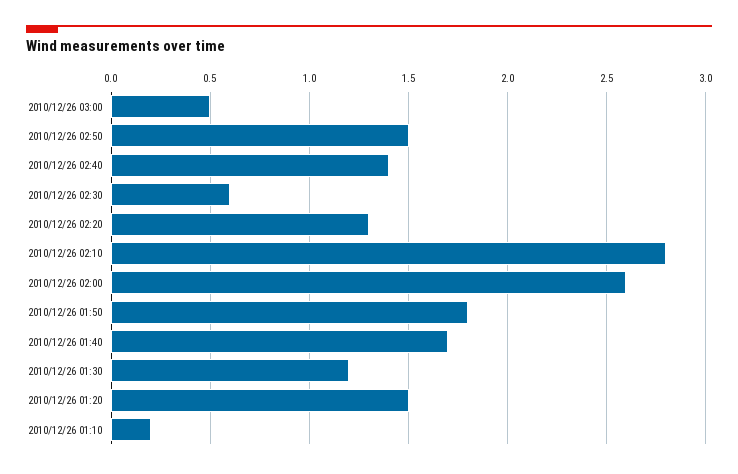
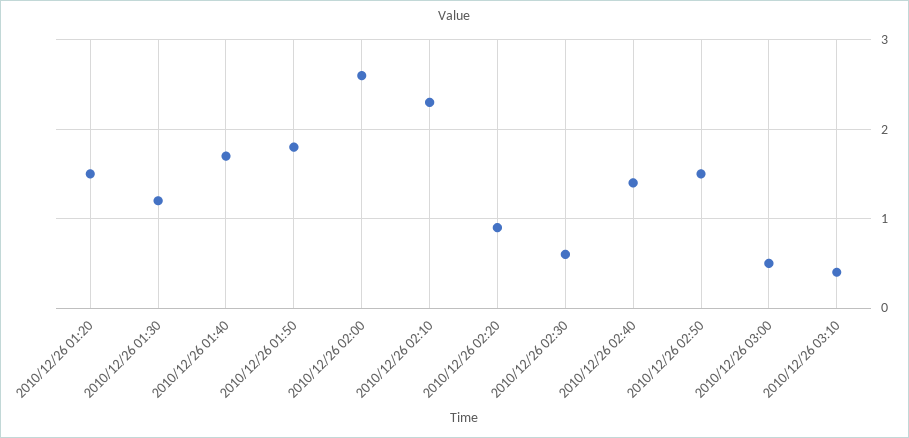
2010/12/26 02:20: 1.3 -> 0.9
2010/12/26 02:10: 2.8 -> 2.3
2010/12/26 01:10: 0.2 -> none
2010/12/26 03:10: none -> 0.4

